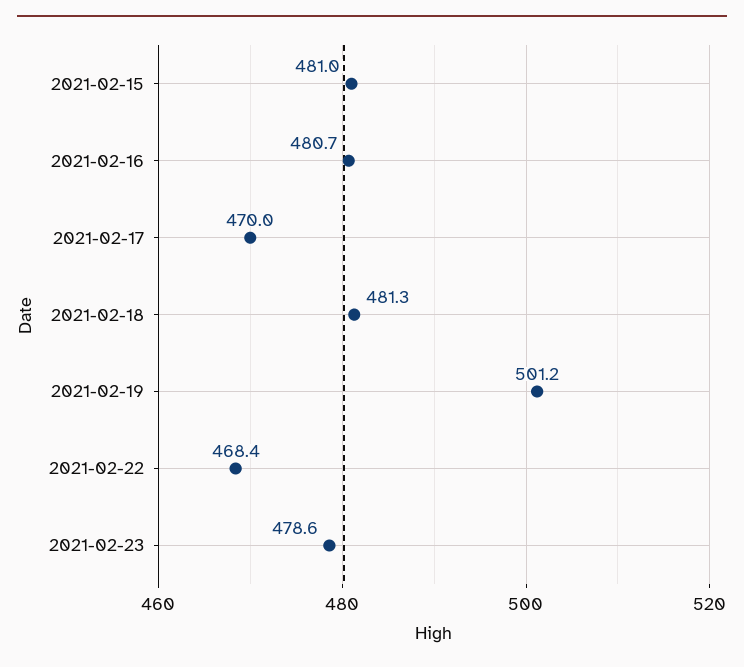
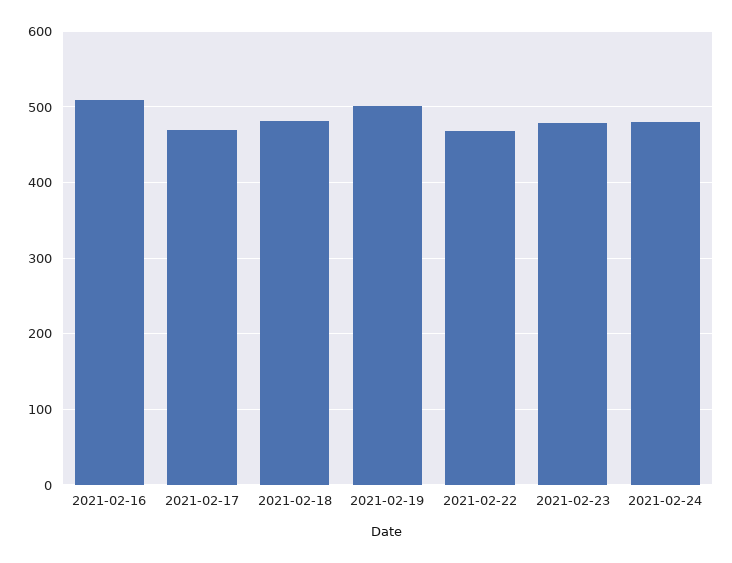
2021-02-15: 481 -> none
2021-02-16: 480.7 -> 510
2021-02-24: none -> 480

